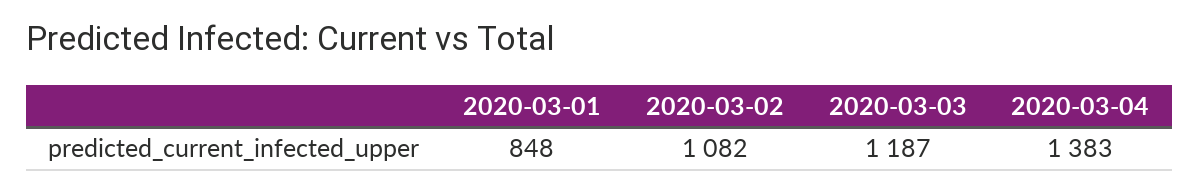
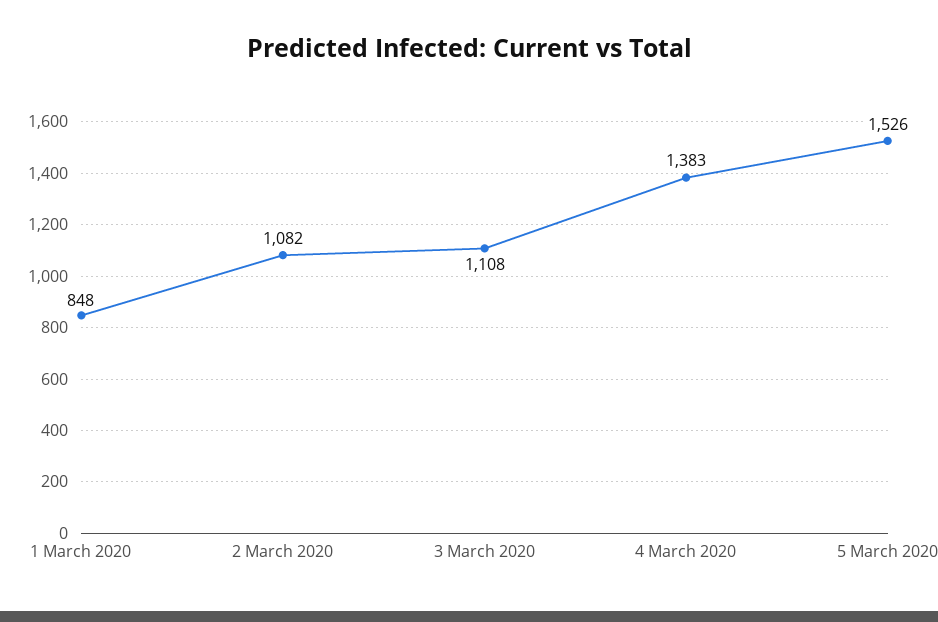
2020-03-03: 1187 -> 1108
5 March 2020: none -> 1526

